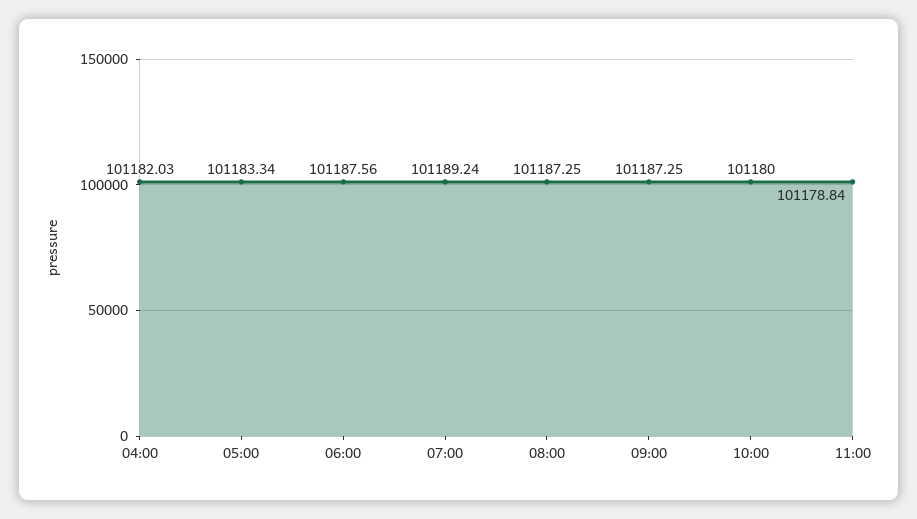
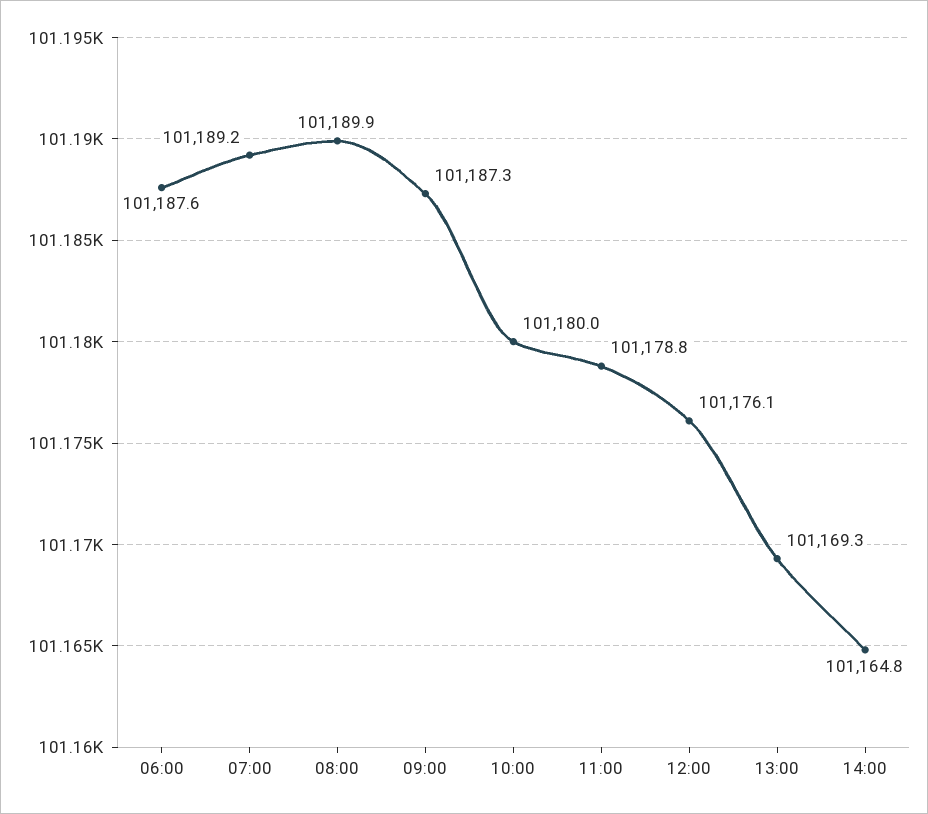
04:00: 101182.03 -> none
05:00: 101183.34 -> none
08:00: 101187.25 -> 101189.9
12:00: none -> 101176.1
13:00: none -> 101169.3
14:00: none -> 101164.8

